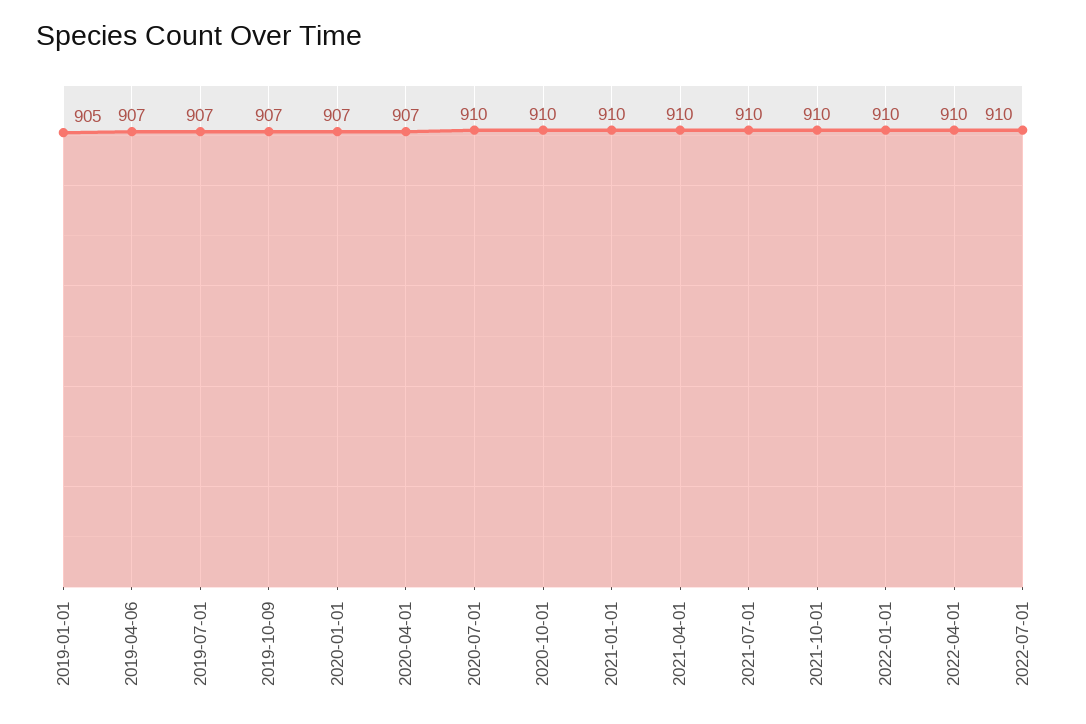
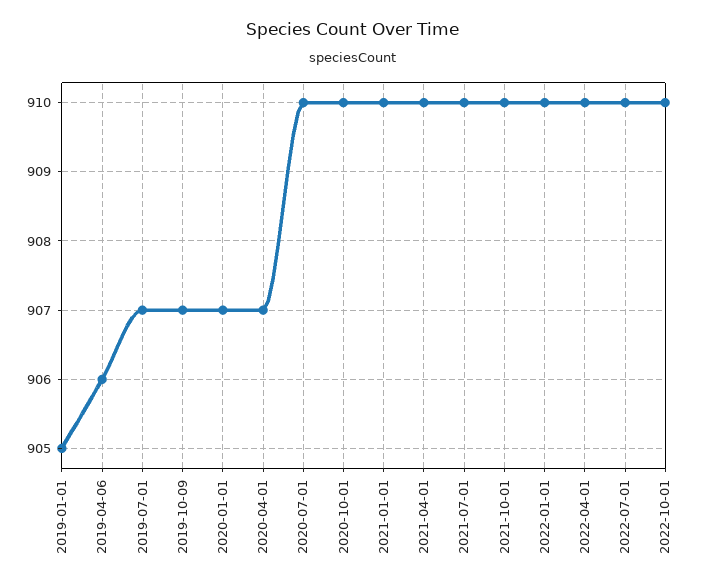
2019-04-06: 907 -> 906
2022-10-01: none -> 910

